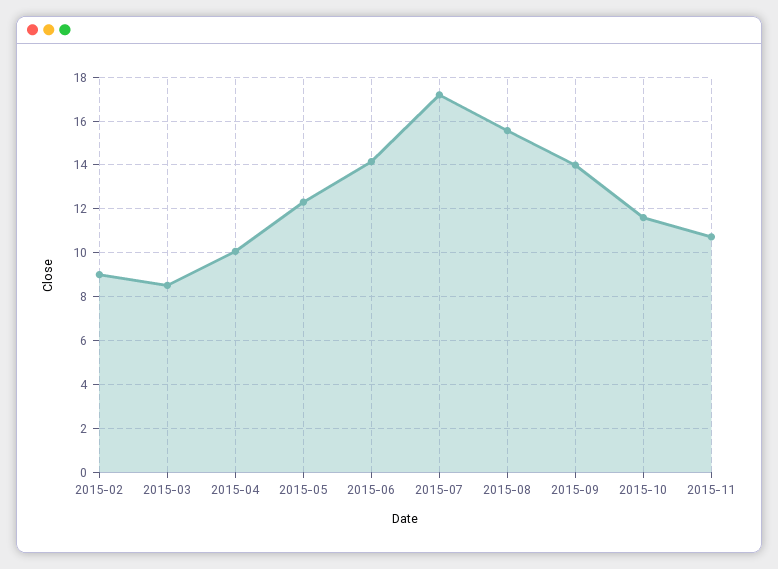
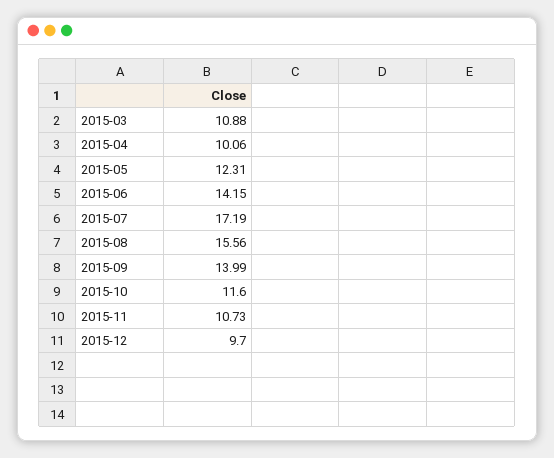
2015-02: 9 -> none
2015-03: 8.5 -> 10.88
2015-12: none -> 9.7

